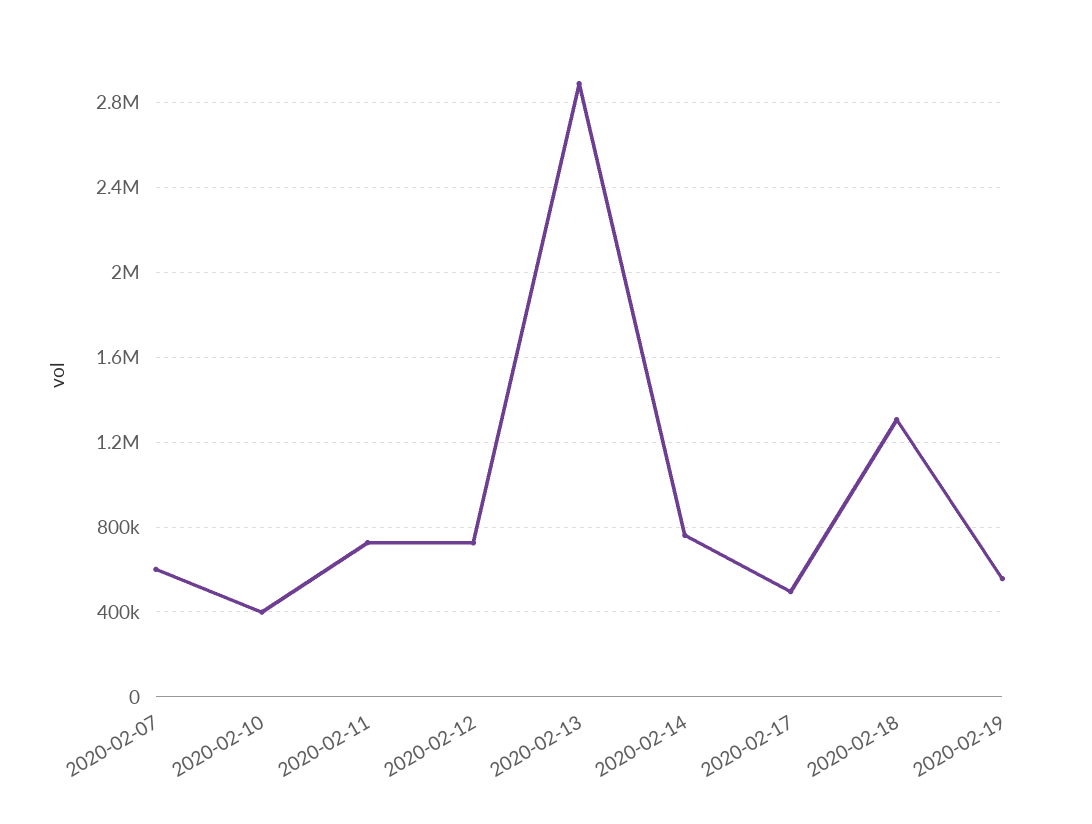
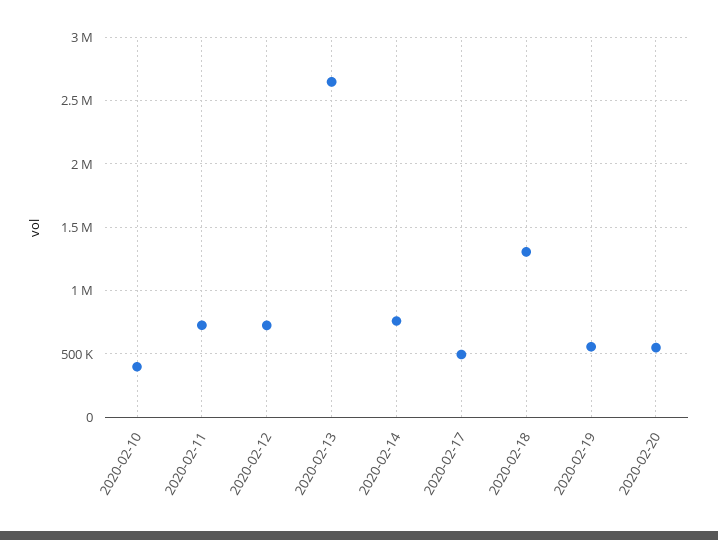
2020-02-07: 600000 -> none
2020-02-13: 2900000 -> 2650000
2020-02-20: none -> 550000

